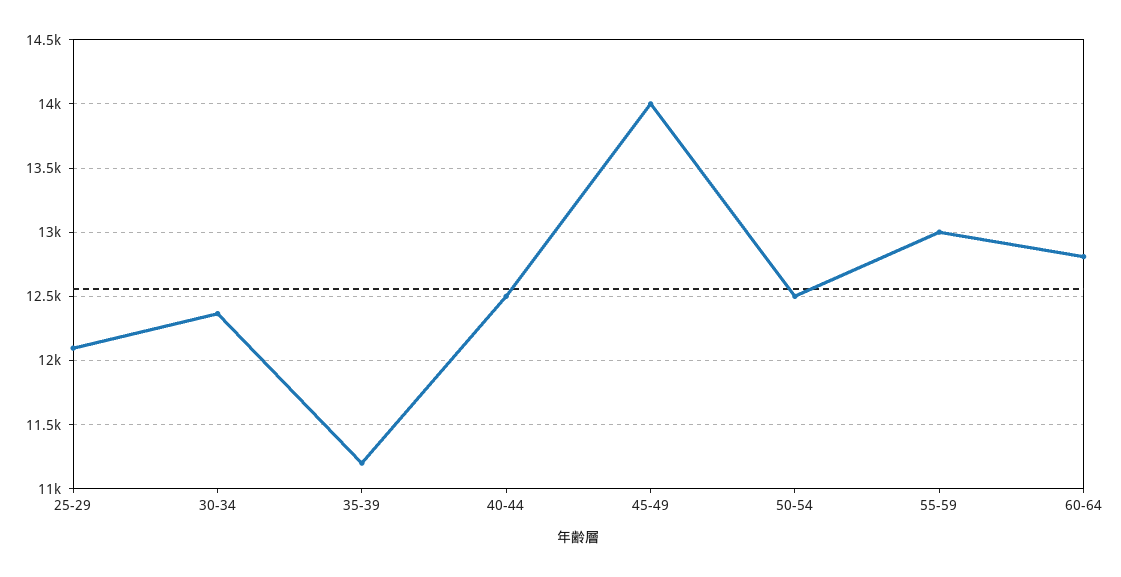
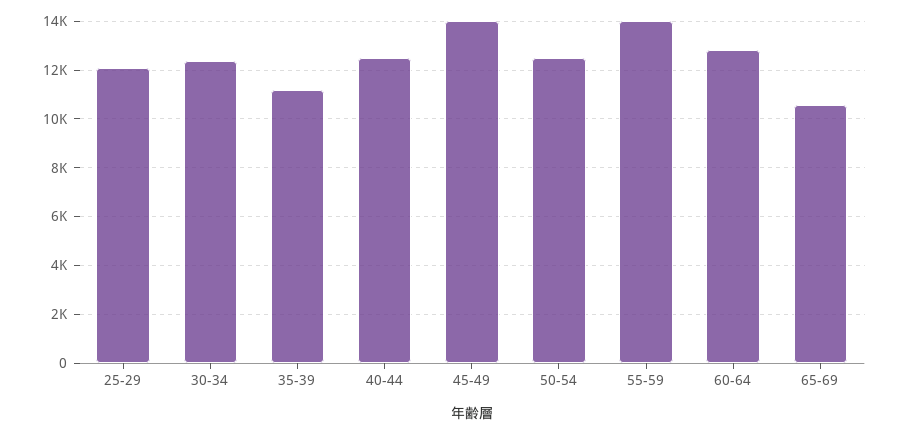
55-59: 13000 -> 14000
65-69: none -> 10500

